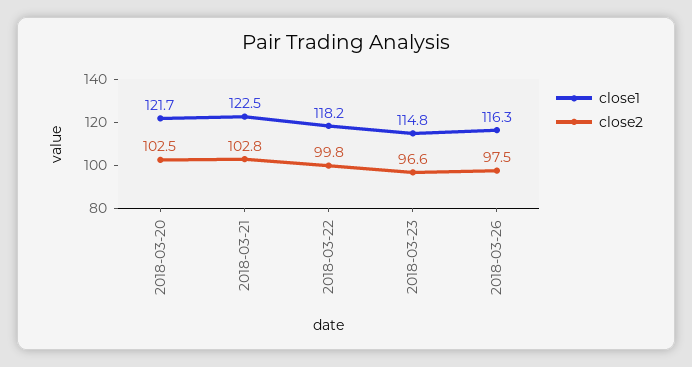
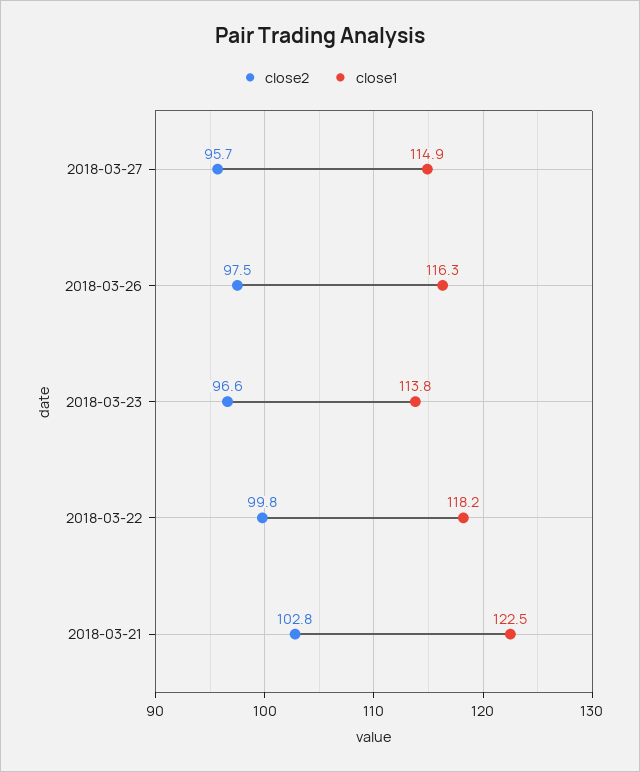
close1, 2018-03-20: 121.7 -> none
close2, 2018-03-20: 102.5 -> none
close1, 2018-03-23: 114.8 -> 113.8
close2, 2018-03-27: none -> 95.7
close1, 2018-03-27: none -> 114.9

